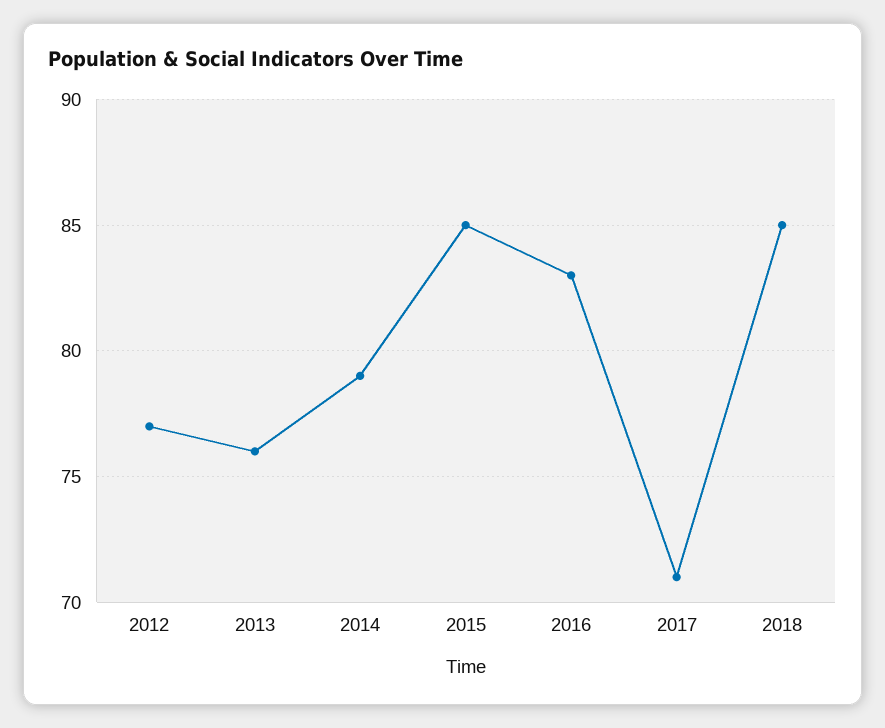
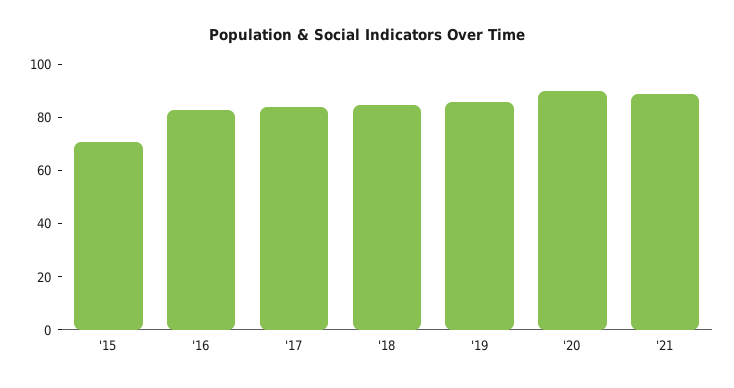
2012: 77 -> none
2013: 76 -> none
2014: 79 -> none
2015: 85 -> 70
2017: 71 -> 85
'19: none -> 85
'20: none -> 90
'21: none -> 90

